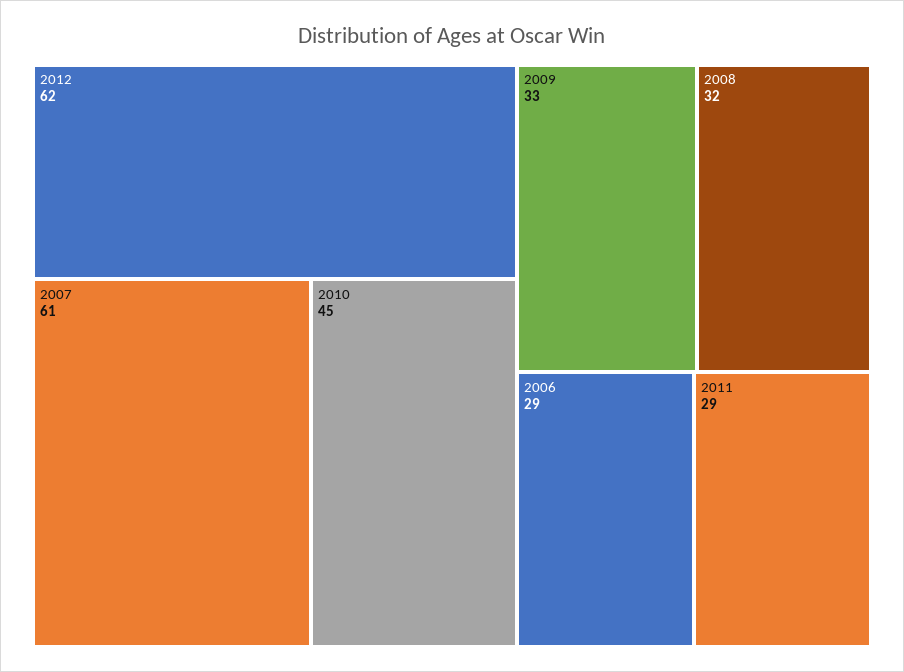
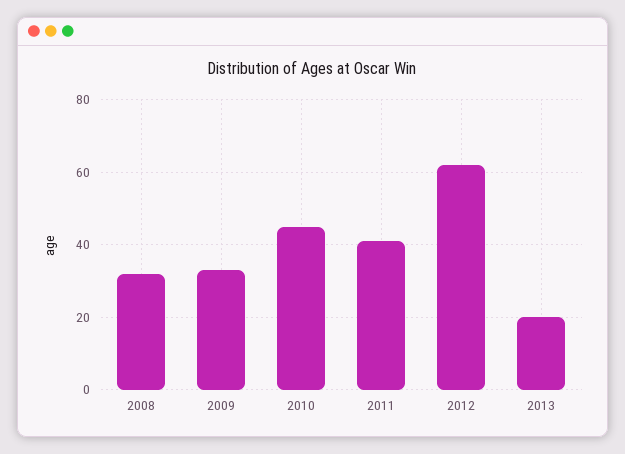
2007: 61 -> none
2006: 29 -> none
2011: 29 -> 40
2013: none -> 20

